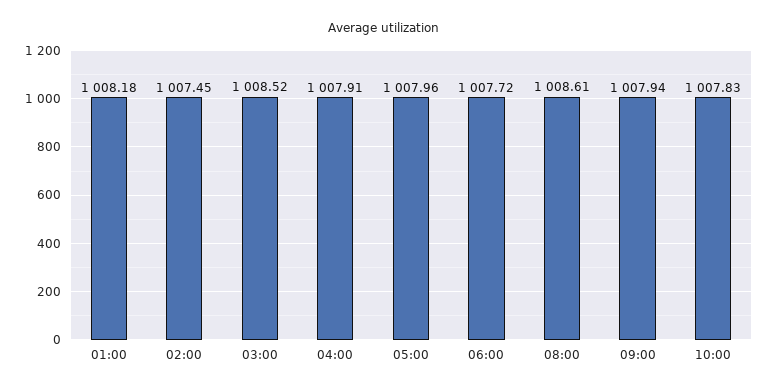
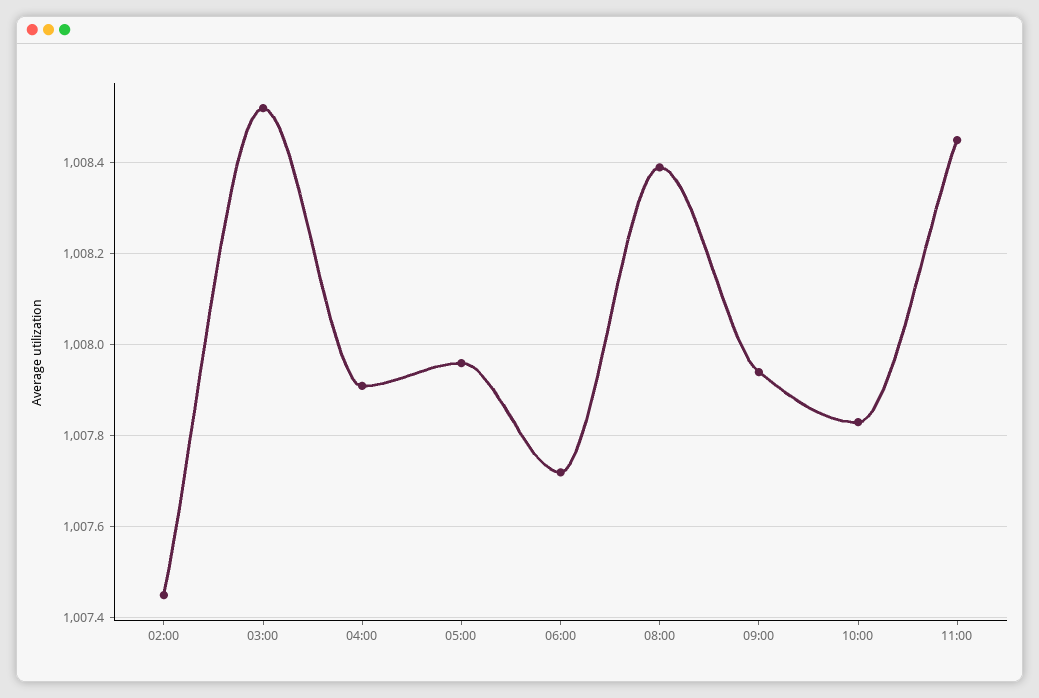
01:00: 1008.18 -> none
08:00: 1008.61 -> 1008.4
11:00: none -> 1008.45

